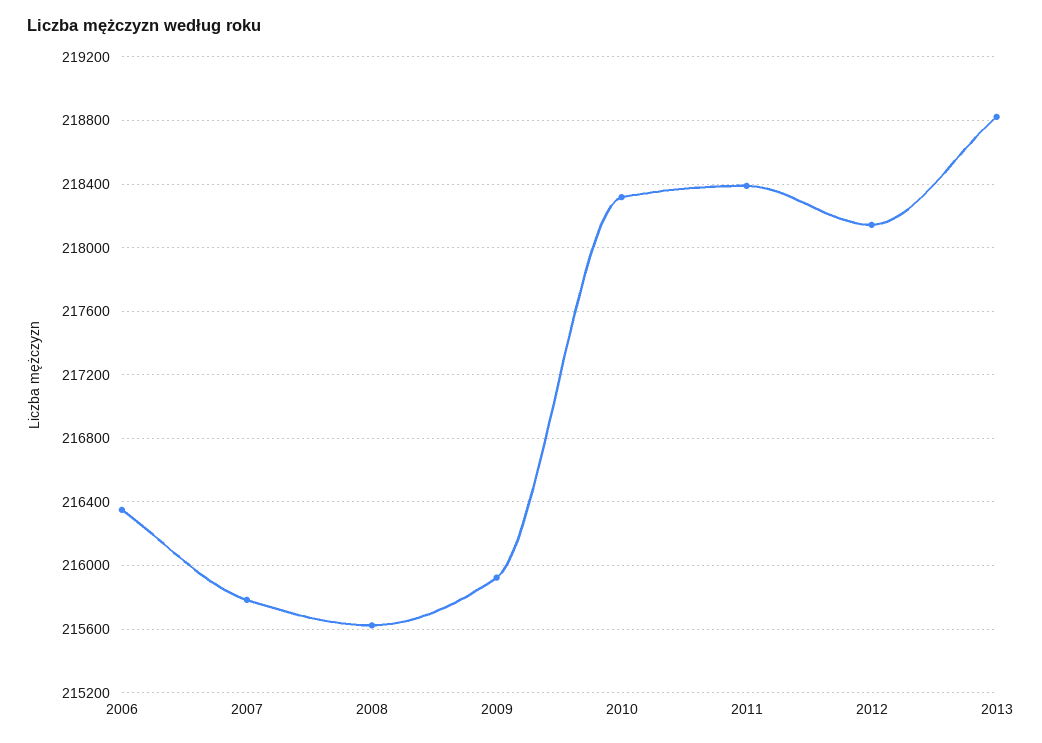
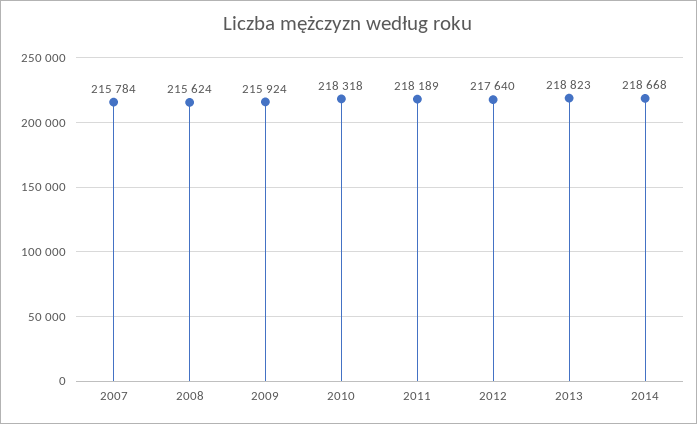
2006: 216350 -> none
2011: 218400 -> 218189
2012: 218150 -> 217640
2014: none -> 218668

